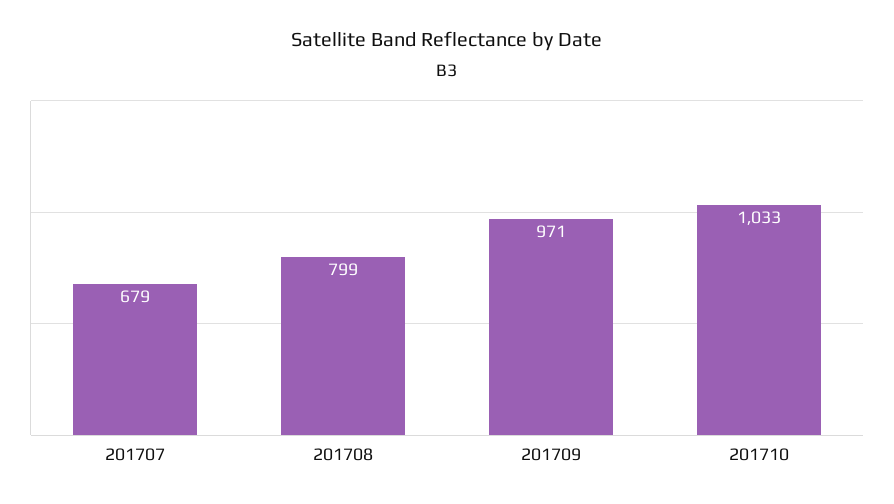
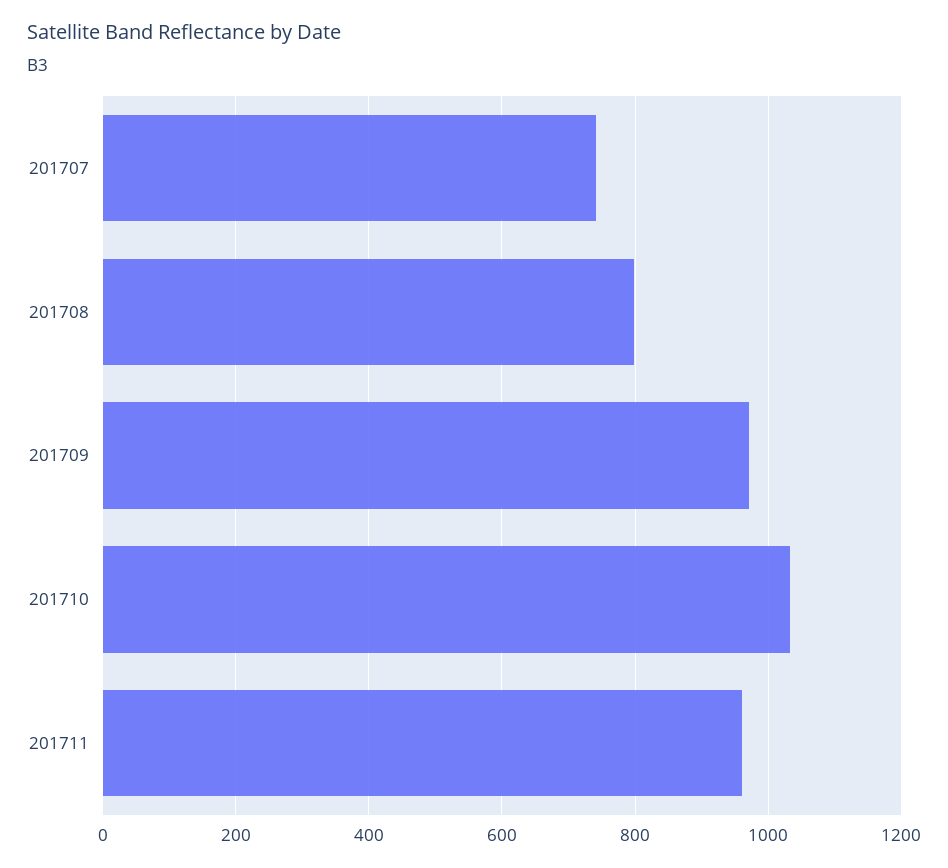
201707: 679 -> 740
201711: none -> 960

